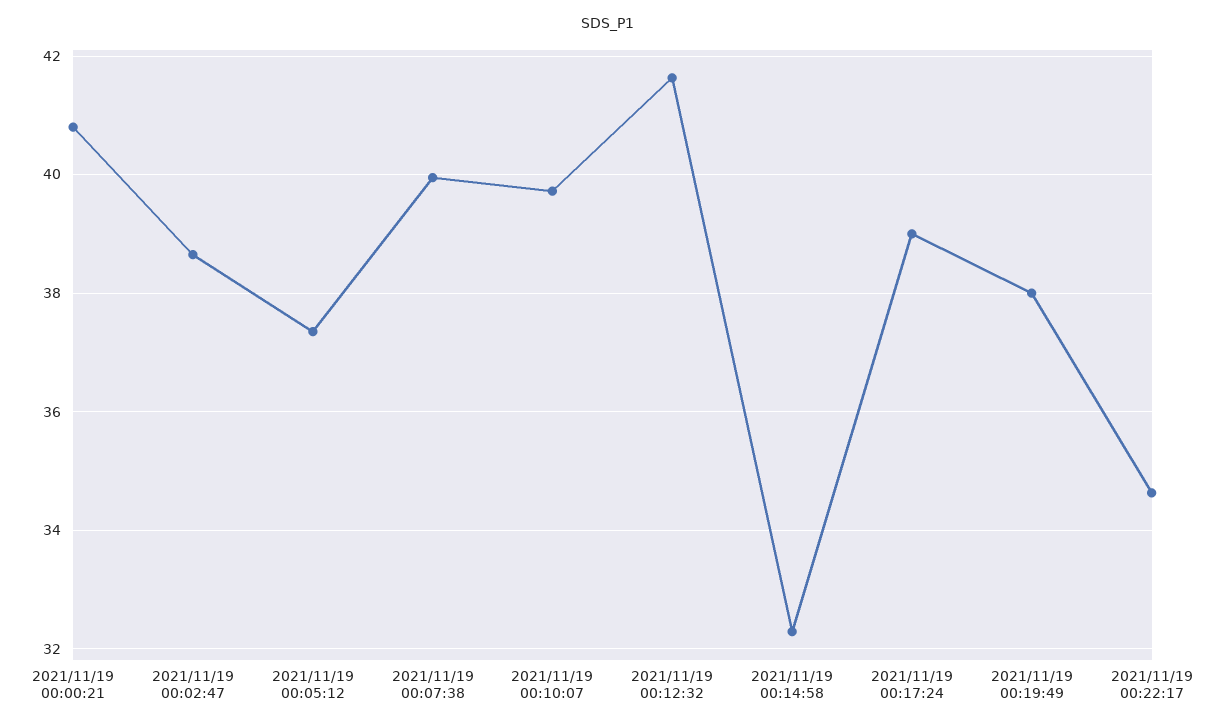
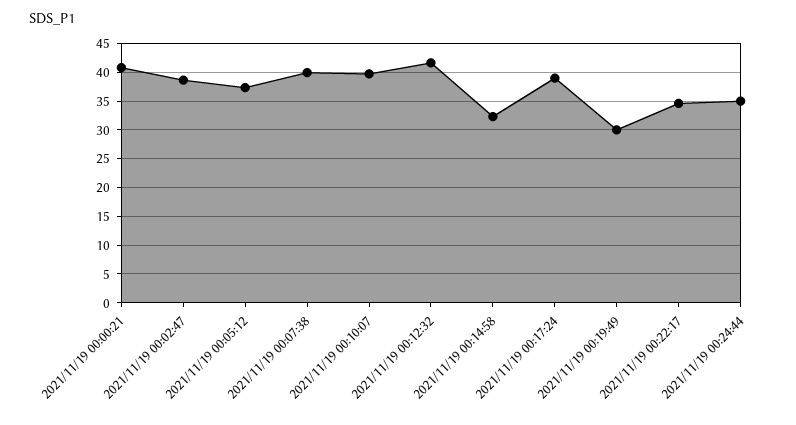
2021/11/19 00:19:49: 38 -> 30
2021/11/19 00:24:44: none -> 35

